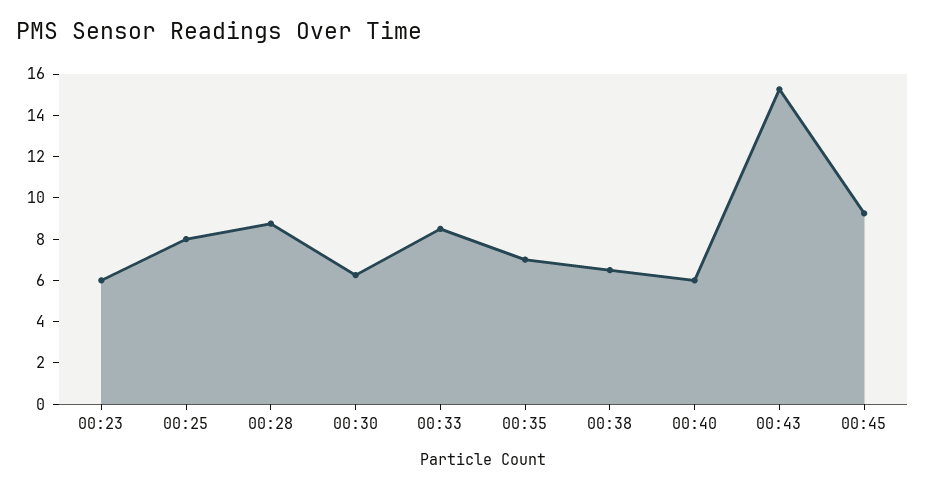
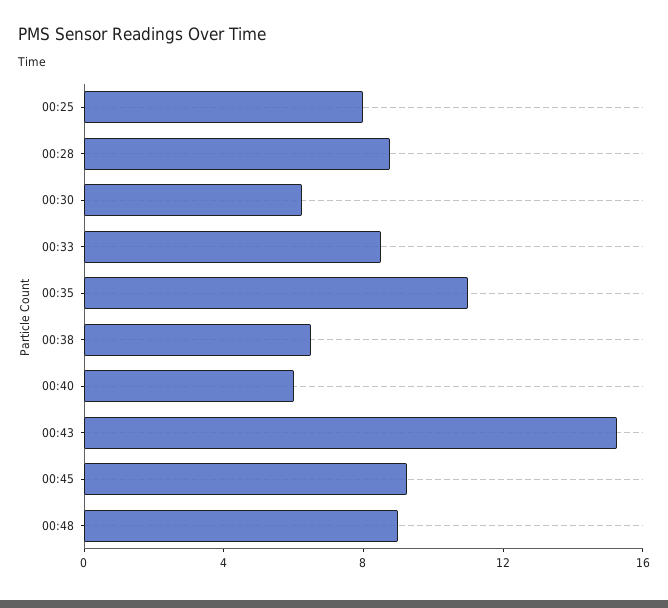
00:23: 6 -> none
00:35: 7 -> 11
00:48: none -> 9

